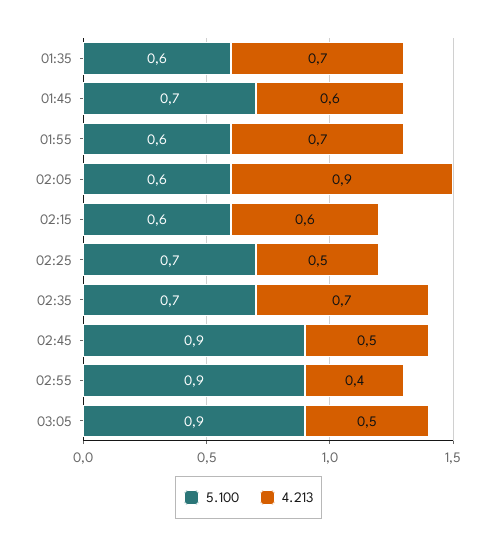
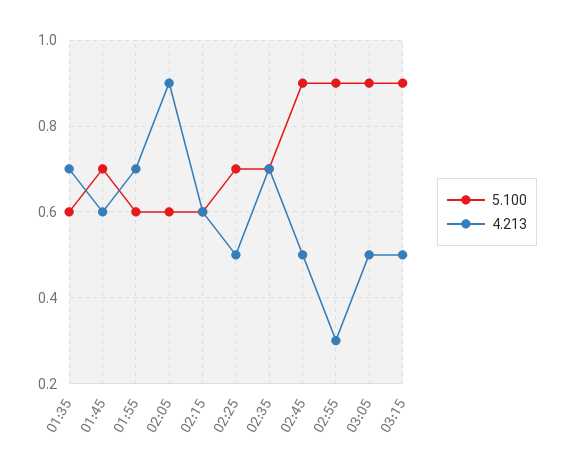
4.213, 02:55: 0.4 -> 0.3
5.100, 03:15: none -> 0.9
4.213, 03:15: none -> 0.5

